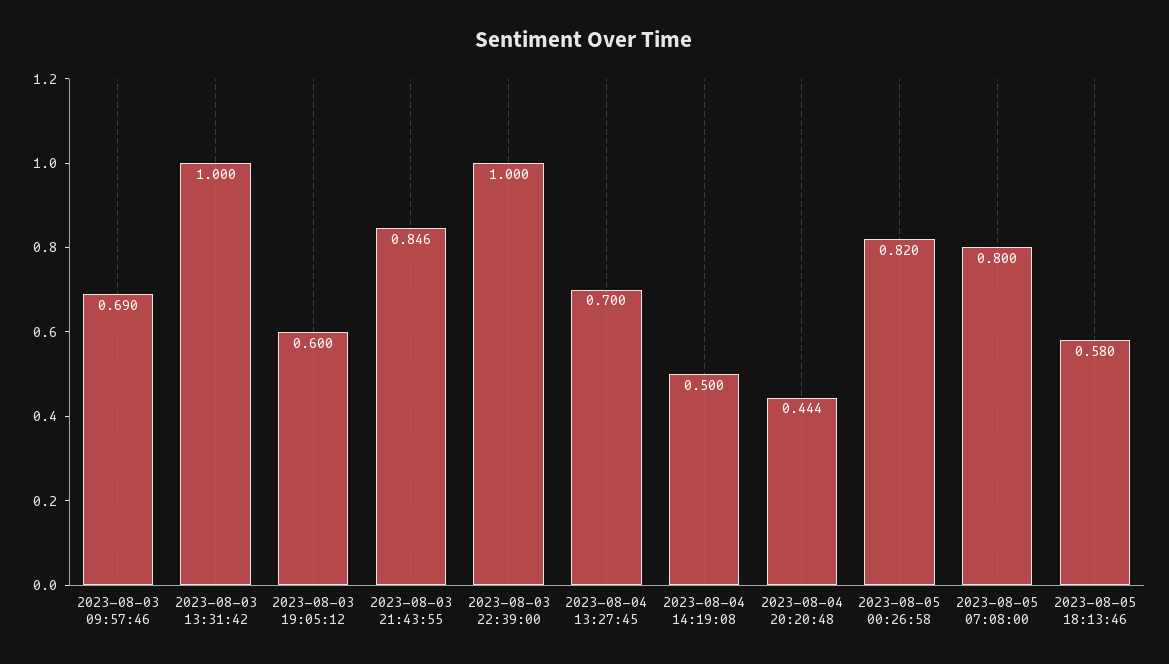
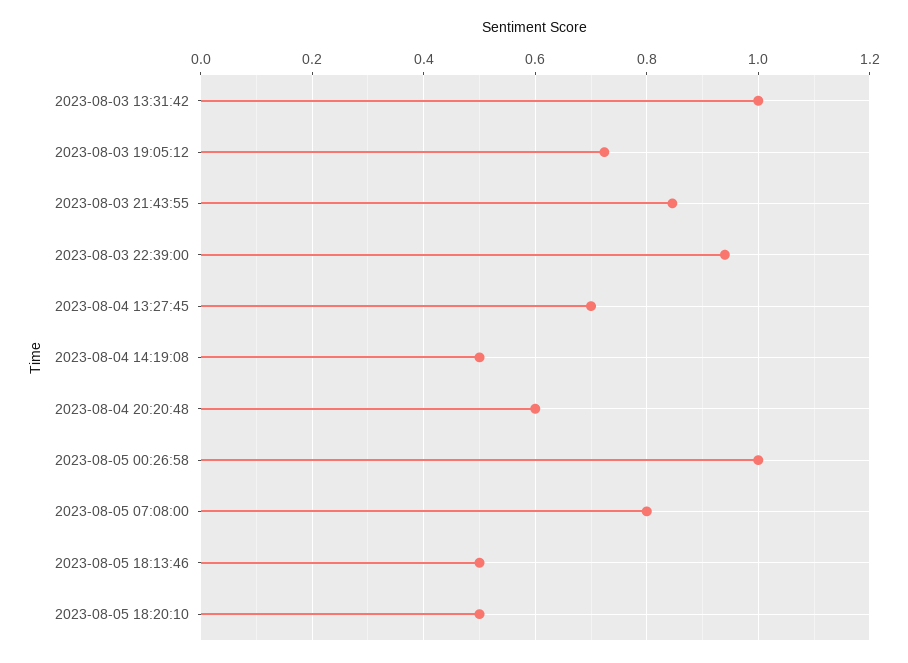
2023-08-03 09:57:46: 0.69 -> none
2023-08-03 19:05:12: 0.6 -> 0.72
2023-08-03 22:39:00: 1 -> 0.94
2023-08-04 20:20:48: 0.444 -> 0.6
2023-08-05 00:26:58: 0.82 -> 1
2023-08-05 18:13:46: 0.58 -> 0.5
2023-08-05 18:20:10: none -> 0.5

